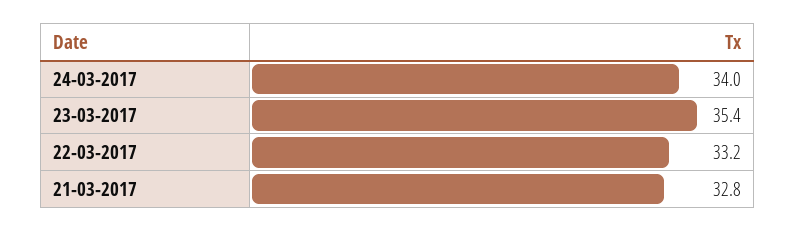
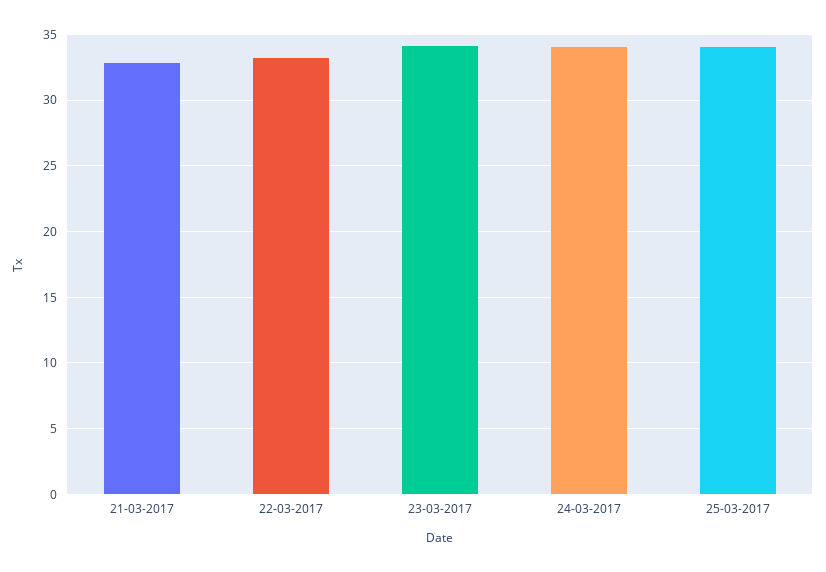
23-03-2017: 35.4 -> 34
25-03-2017: none -> 34

